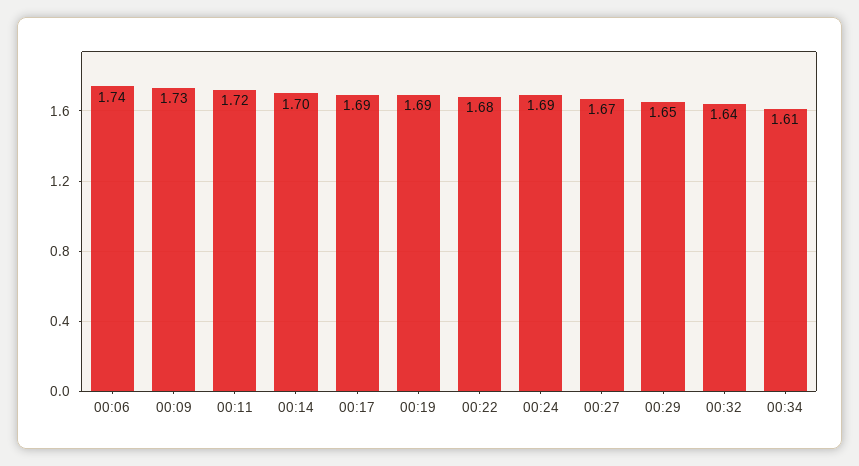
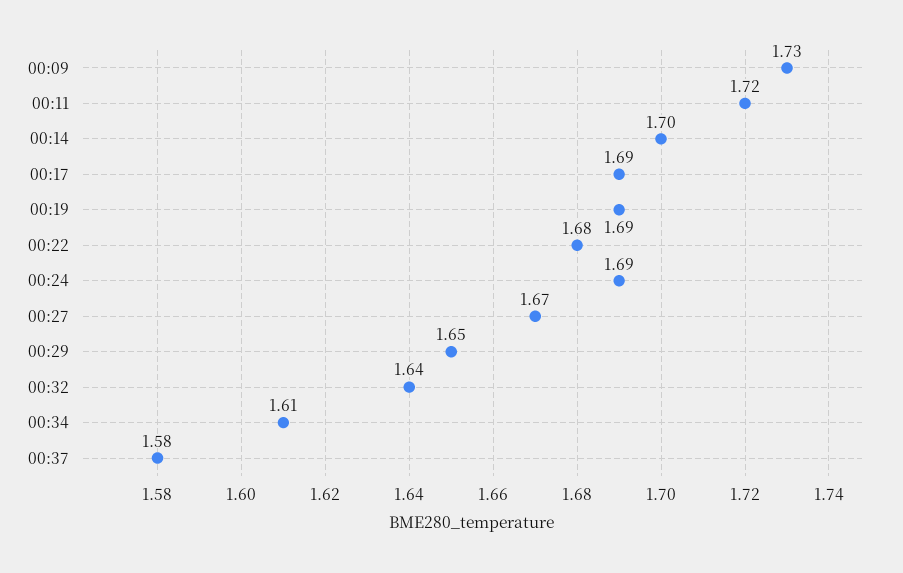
00:06: 1.74 -> none
00:37: none -> 1.58

